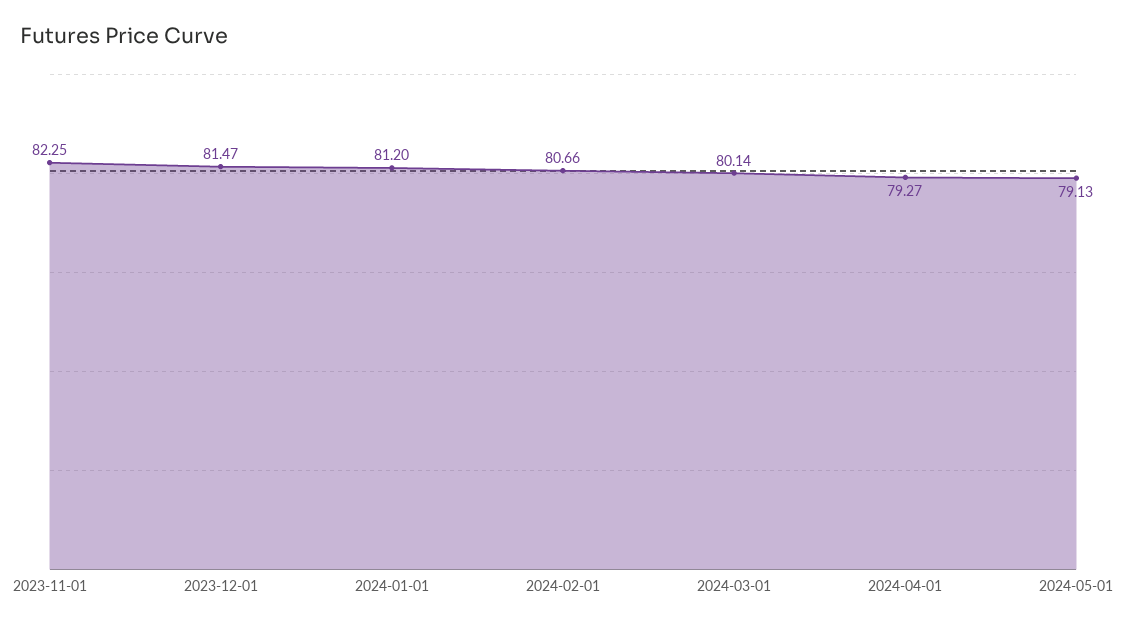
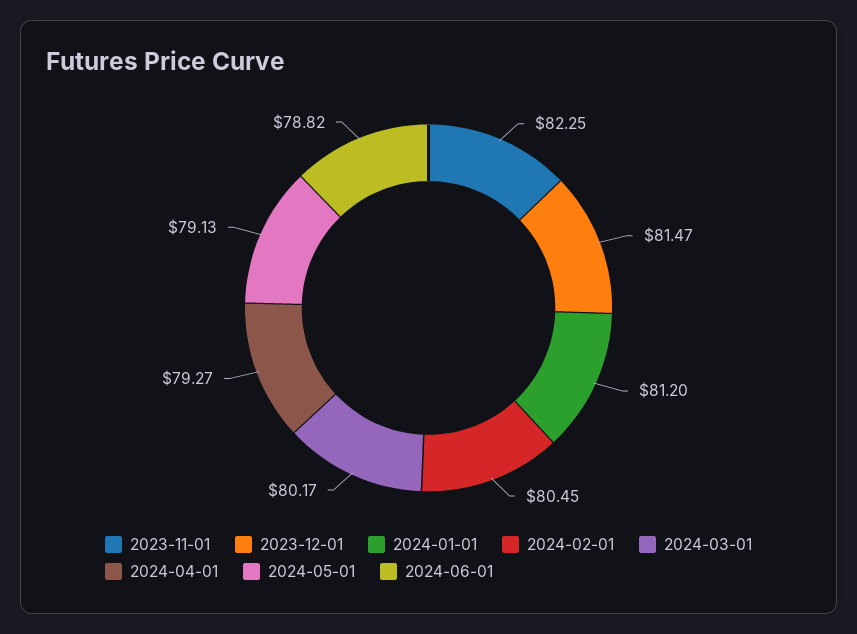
2024-02-01: 80.66 -> 80.45
2024-03-01: 80.14 -> 80.17
2024-06-01: none -> 78.82

